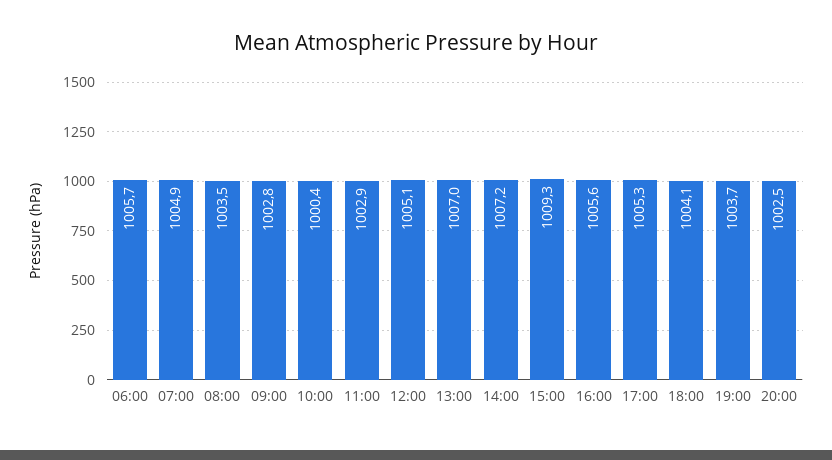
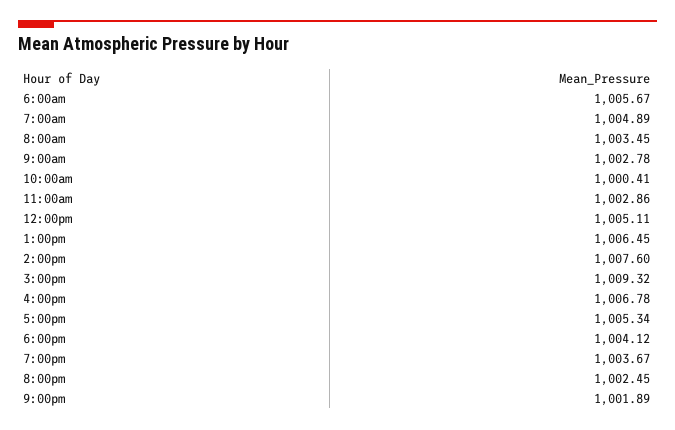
13:00: 1007 -> 1006.45
14:00: 1007.2 -> 1007.6
16:00: 1005.6 -> 1006.78
9:00pm: none -> 1001.89

